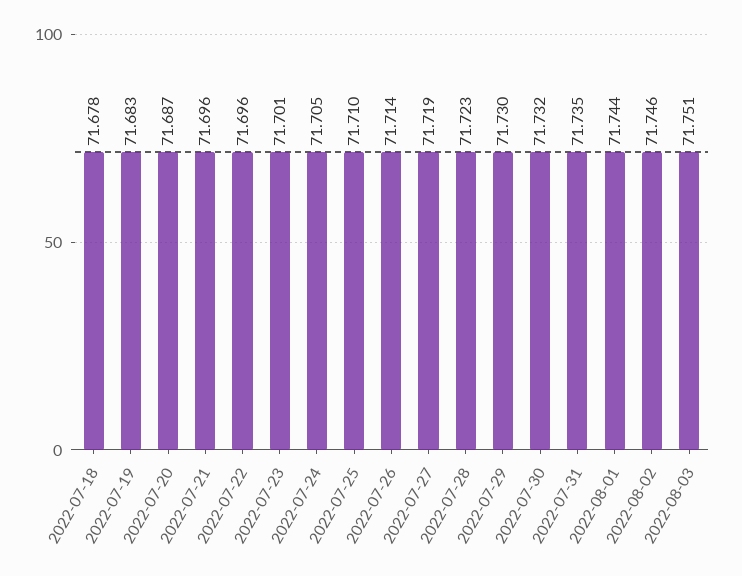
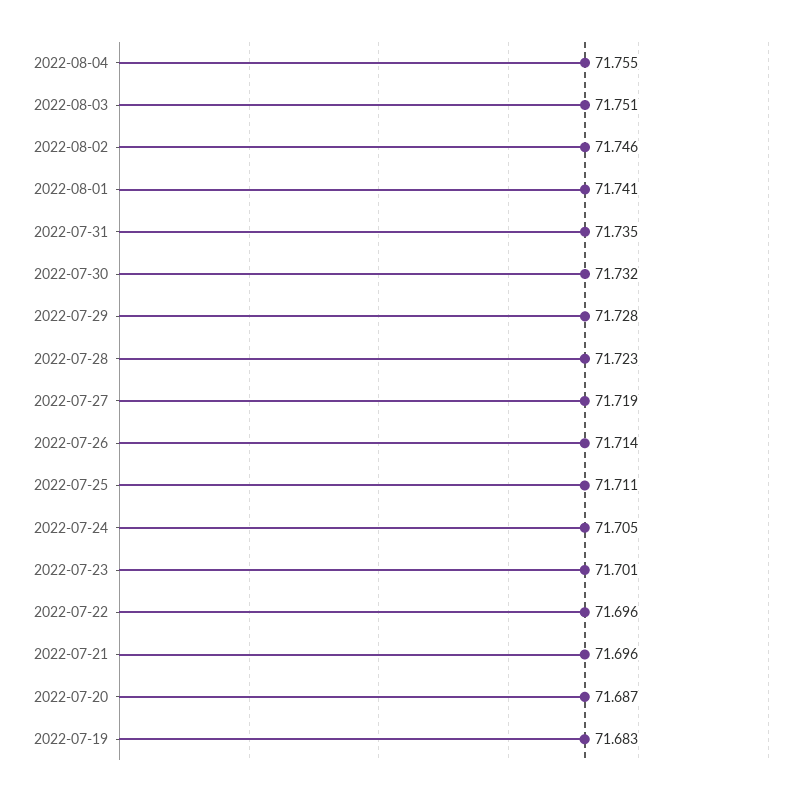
2022-07-18: 71.678 -> none
2022-07-25: 71.71 -> 71.711
2022-07-29: 71.73 -> 71.728
2022-08-01: 71.744 -> 71.741
2022-08-04: none -> 71.755

